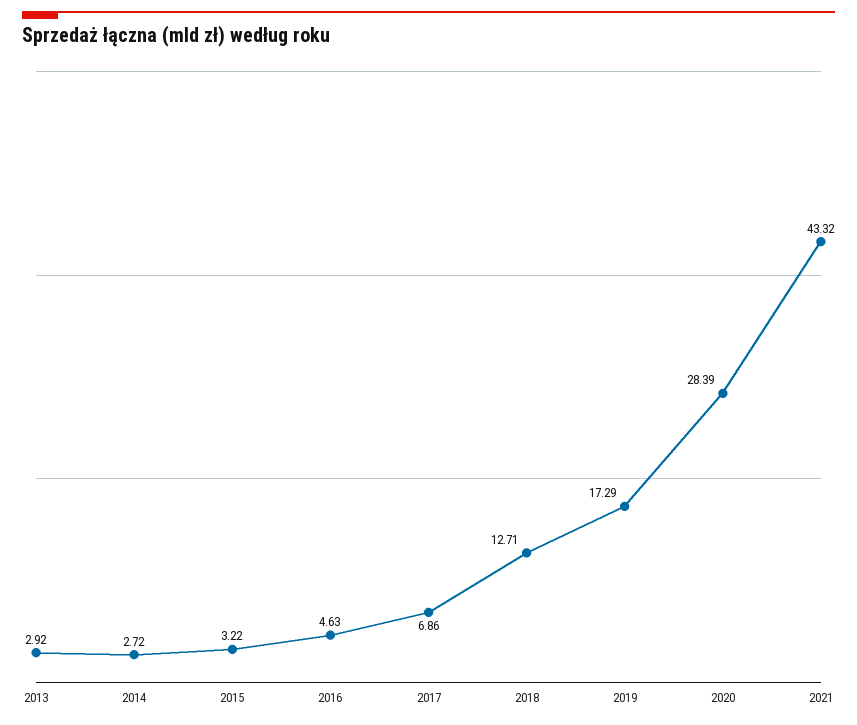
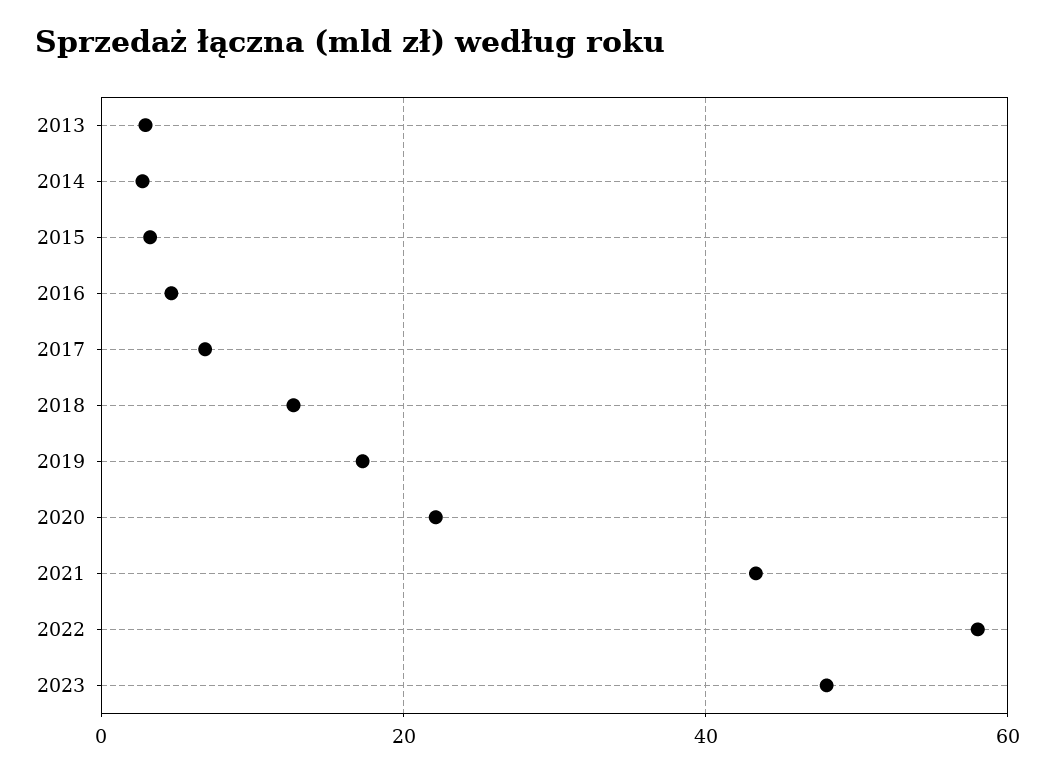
2020: 28.39 -> 22
2022: none -> 58
2023: none -> 48

